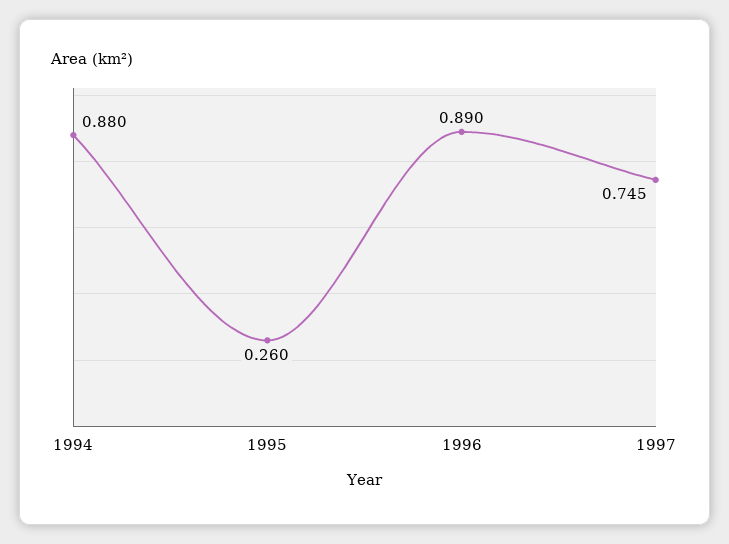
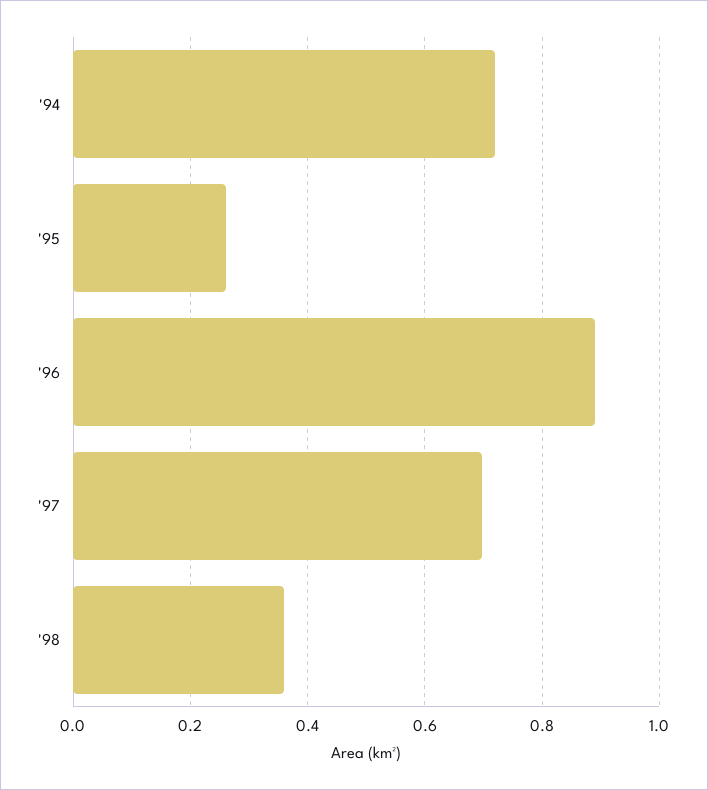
1994: 0.88 -> 0.72
1997: 0.745 -> 0.7
'98: none -> 0.36

